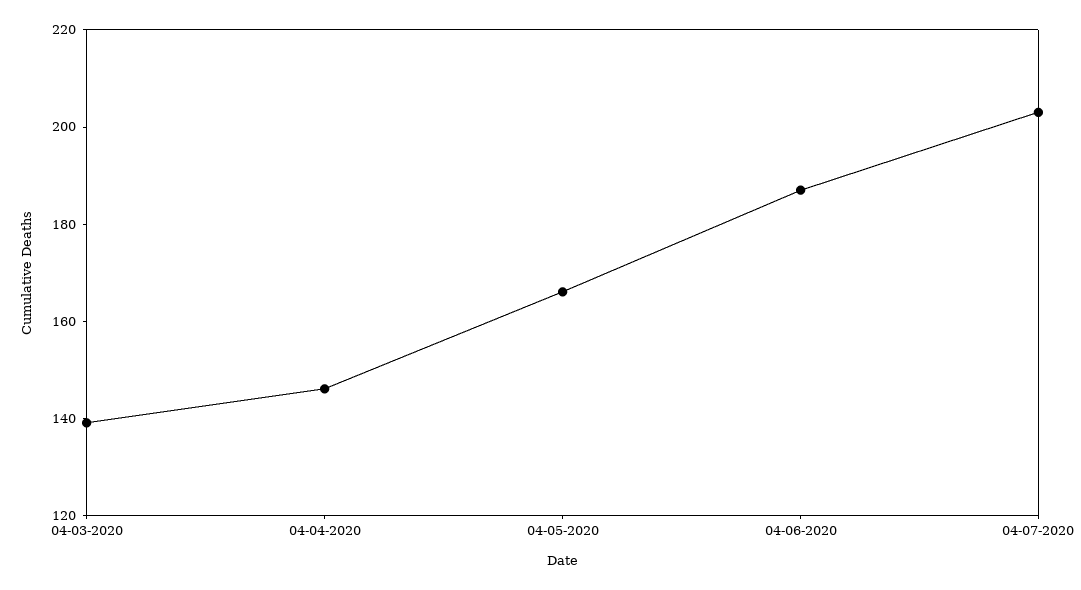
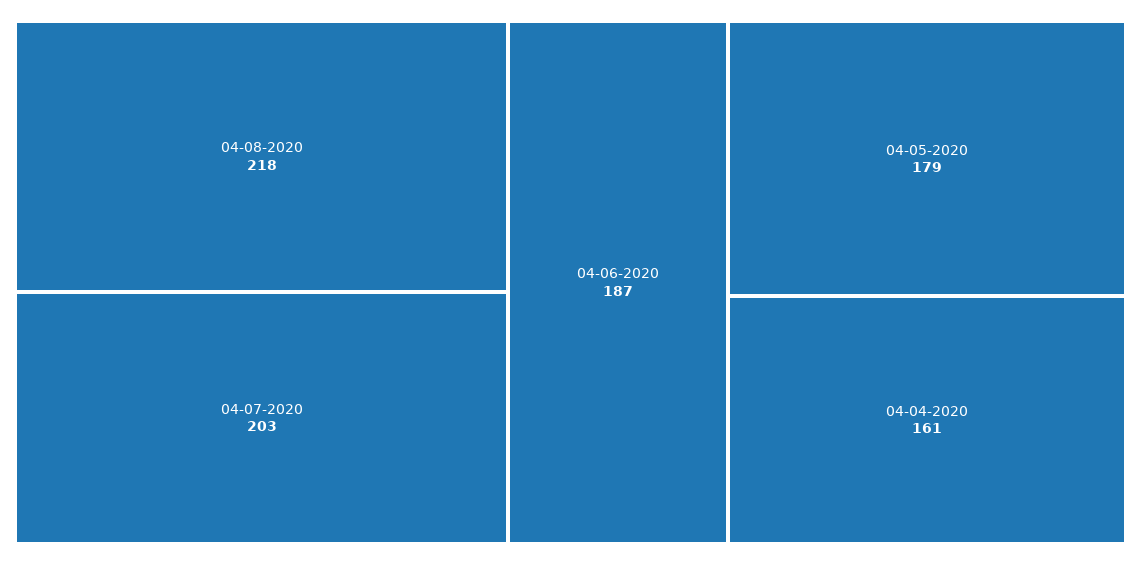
04-03-2020: 140 -> none
04-04-2020: 145 -> 161
04-05-2020: 165 -> 179
04-08-2020: none -> 218

